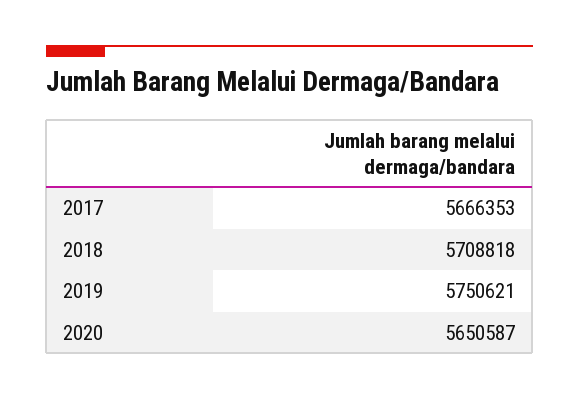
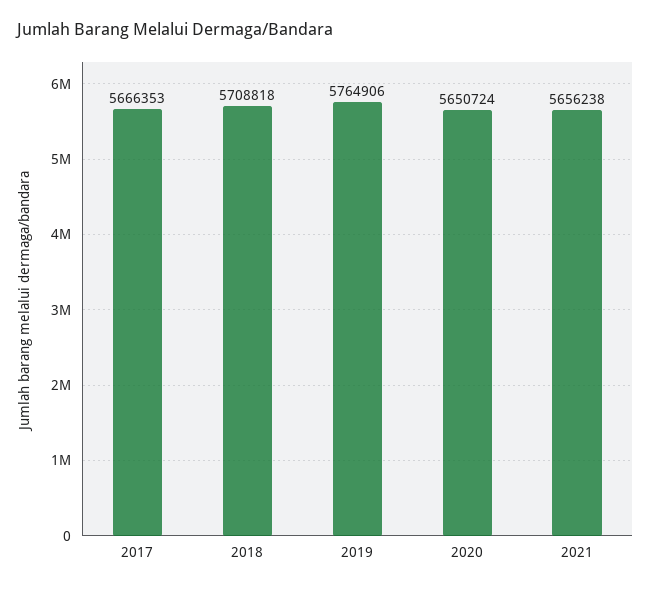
2019: 5750621 -> 5764906
2020: 5650587 -> 5650724
2021: none -> 5656238

